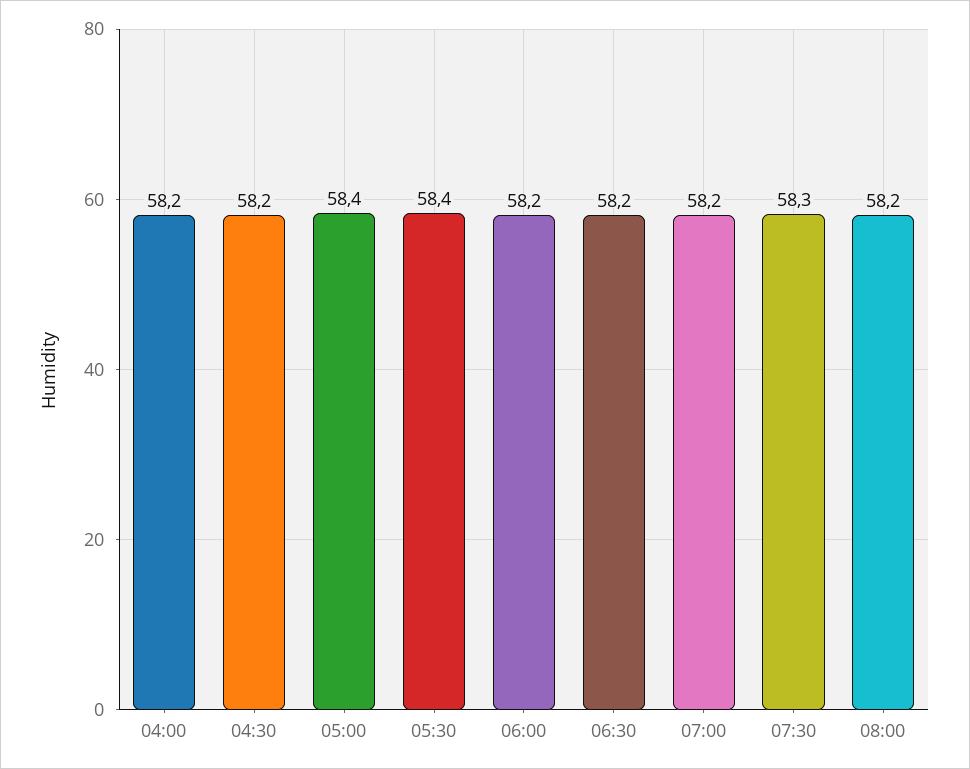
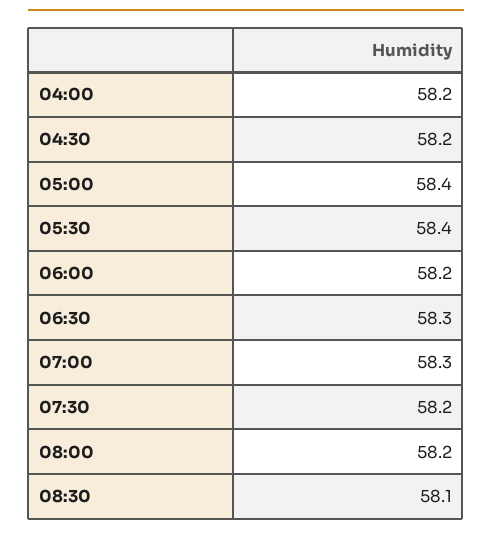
06:30: 58.2 -> 58.3
07:00: 58.2 -> 58.3
07:30: 58.3 -> 58.2
08:30: none -> 58.1

